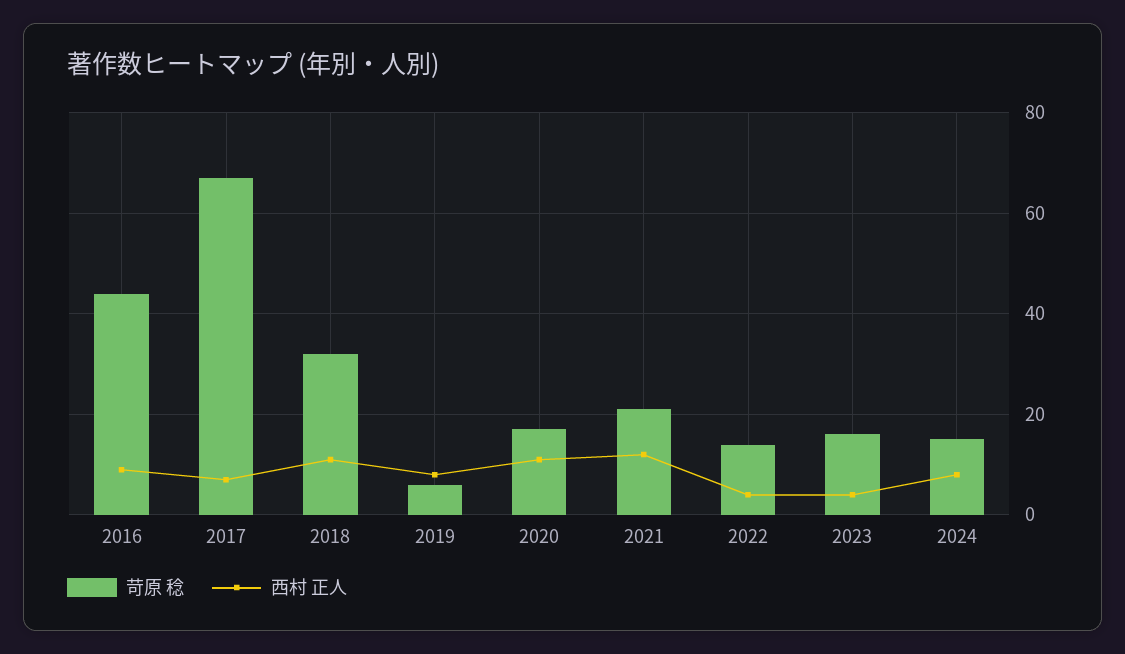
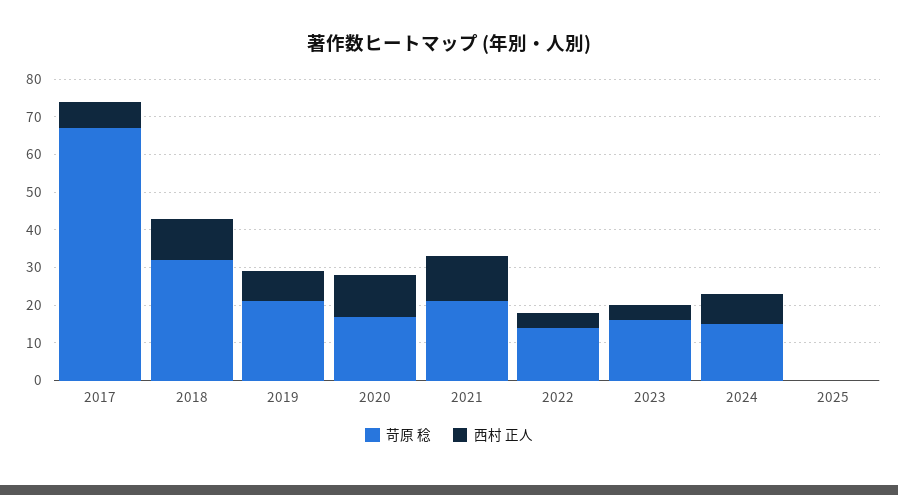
苛原 稔, 2016: 45 -> none
西村 正人, 2016: 10 -> none
苛原 稔, 2019: 5 -> 20
苛原 稔, 2025: none -> 0
西村 正人, 2025: none -> 0

